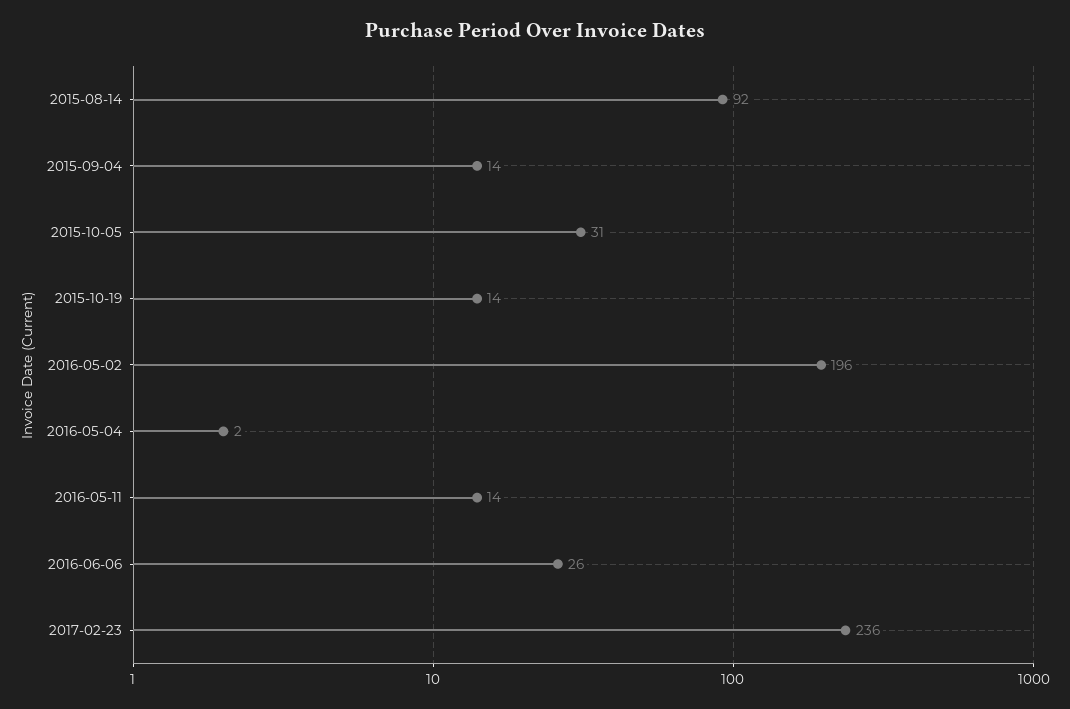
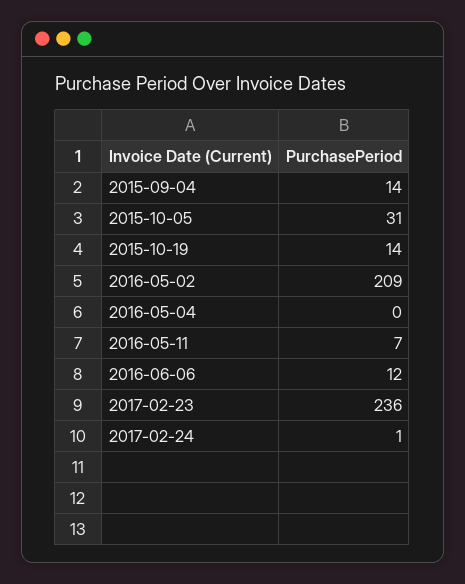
2015-08-14: 92 -> none
2016-05-02: 196 -> 209
2016-05-04: 2 -> 0
2016-05-11: 14 -> 7
2016-06-06: 26 -> 12
2017-02-24: none -> 1

